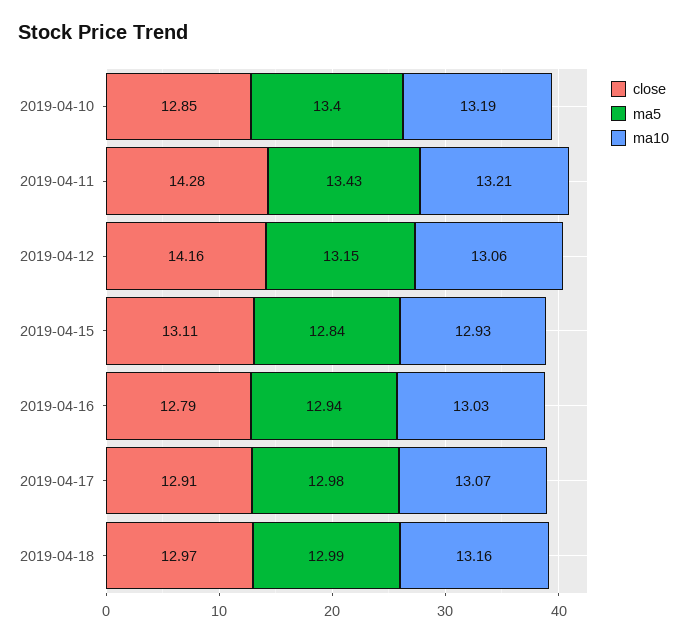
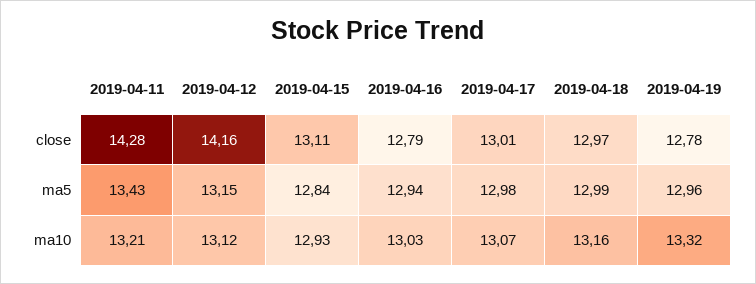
close, 2019-04-10: 12.85 -> none
ma5, 2019-04-10: 13.4 -> none
ma10, 2019-04-10: 13.19 -> none
ma10, 2019-04-12: 13.06 -> 13.12
close, 2019-04-17: 12.91 -> 13.01
close, 2019-04-19: none -> 12.78
ma5, 2019-04-19: none -> 12.96
ma10, 2019-04-19: none -> 13.32

